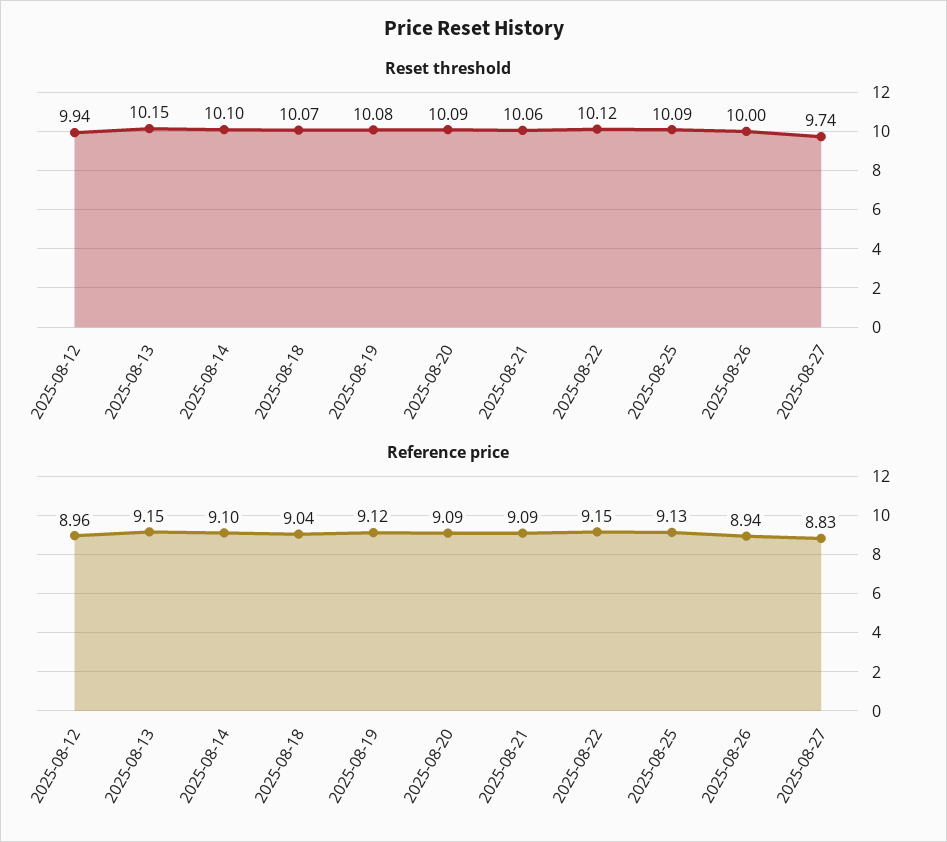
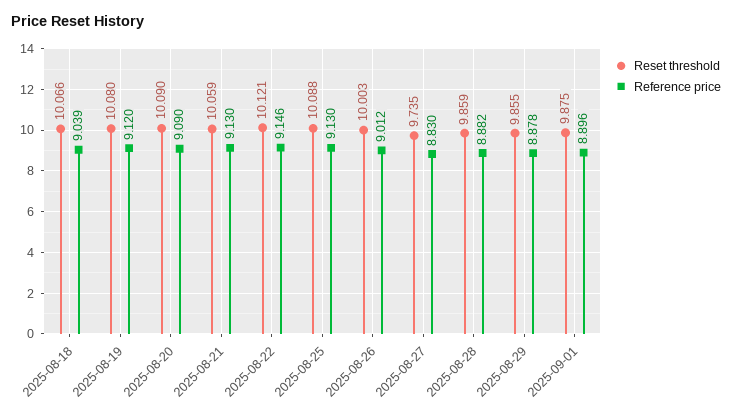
Reset threshold, 2025-08-12: 9.94 -> none
Reset threshold, 2025-08-13: 10.15 -> none
Reset threshold, 2025-08-14: 10.1 -> none
Reference price, 2025-08-12: 8.96 -> none
Reference price, 2025-08-13: 9.15 -> none
Reference price, 2025-08-14: 9.1 -> none
Reference price, 2025-08-21: 9.09 -> 9.13
Reference price, 2025-08-26: 8.94 -> 9.012
Reset threshold, 2025-08-28: none -> 9.859
Reference price, 2025-08-28: none -> 8.882
Reset threshold, 2025-08-29: none -> 9.855
Reference price, 2025-08-29: none -> 8.878
Reset threshold, 2025-09-01: none -> 9.875
Reference price, 2025-09-01: none -> 8.896

